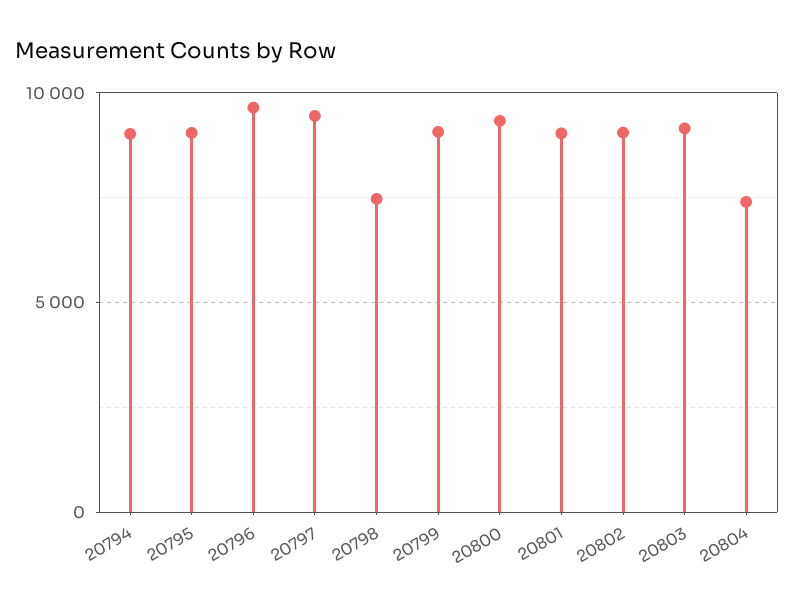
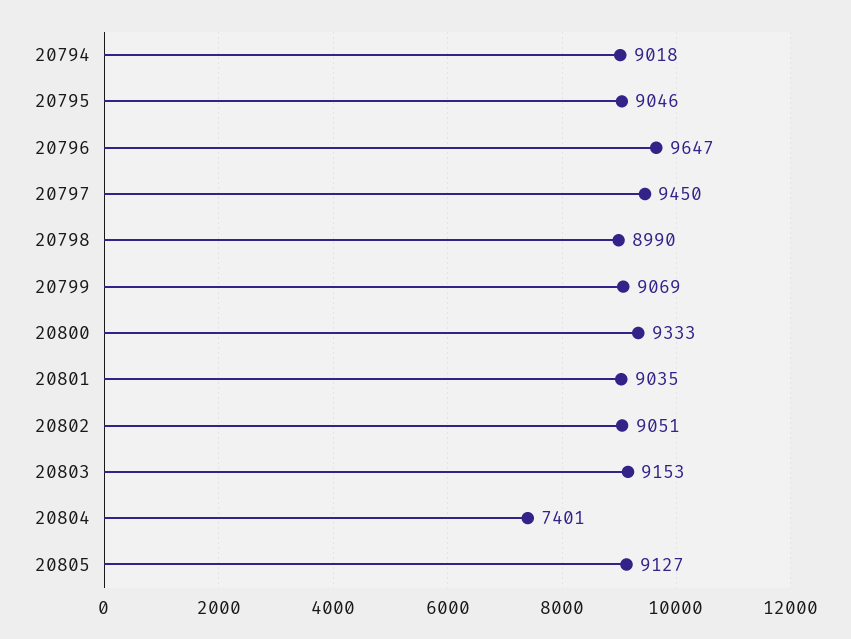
20798: 7500 -> 8990
20805: none -> 9127

